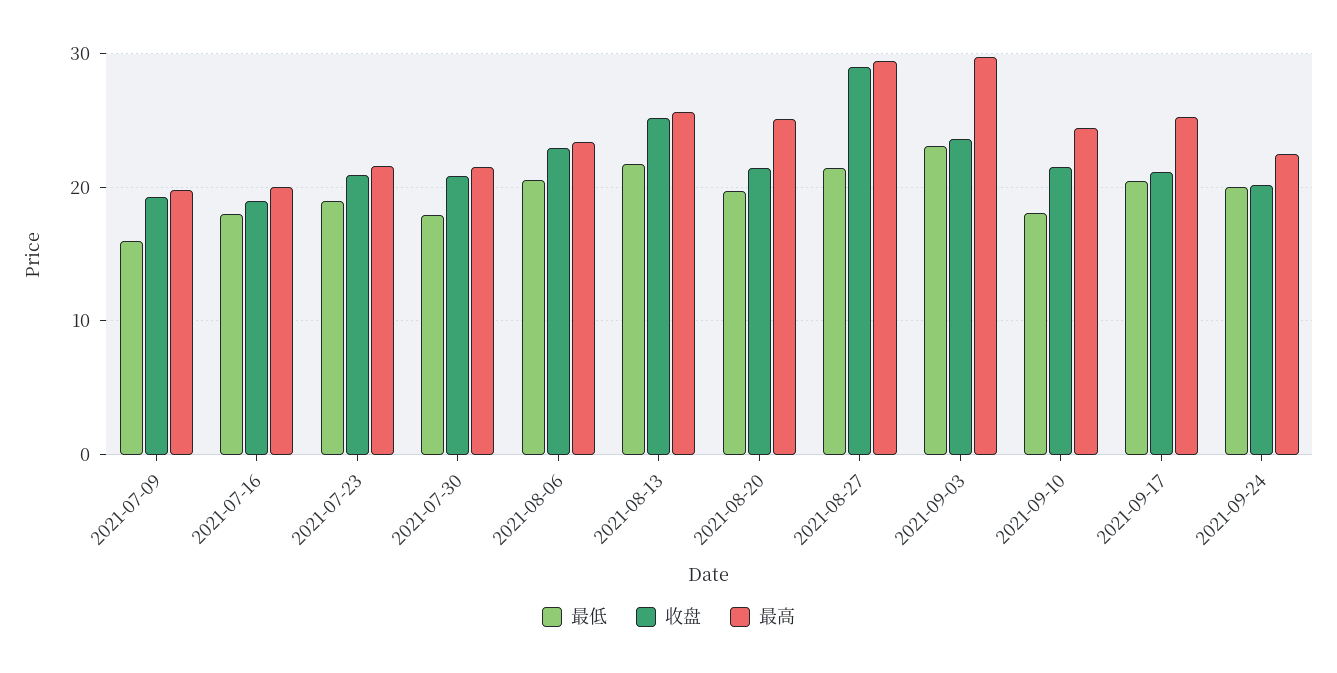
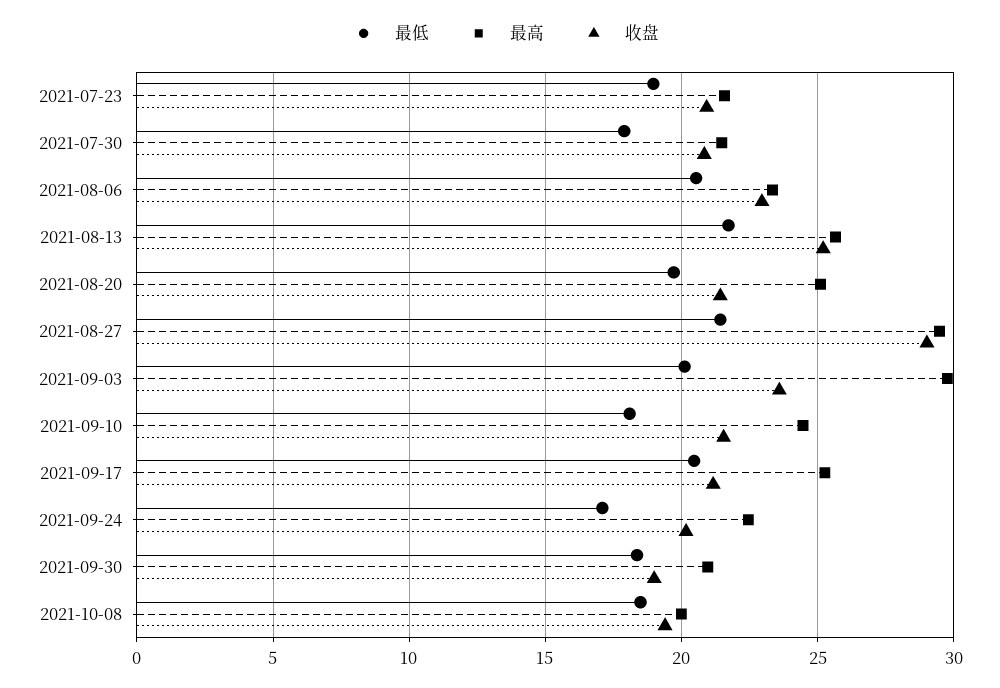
最低, 2021-07-09: 16 -> none
收盘, 2021-07-09: 19 -> none
最高, 2021-07-09: 20 -> none
最低, 2021-07-16: 18 -> none
收盘, 2021-07-16: 19 -> none
最高, 2021-07-16: 20 -> none
最低, 2021-09-03: 23 -> 20
最低, 2021-09-24: 20 -> 17
最低, 2021-09-30: none -> 18.5
最高, 2021-09-30: none -> 21
收盘, 2021-09-30: none -> 19
最低, 2021-10-08: none -> 18.5
最高, 2021-10-08: none -> 20
收盘, 2021-10-08: none -> 19.5

